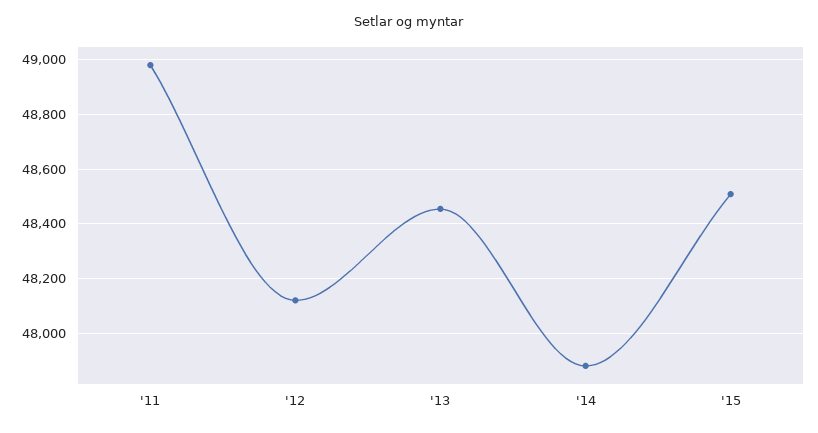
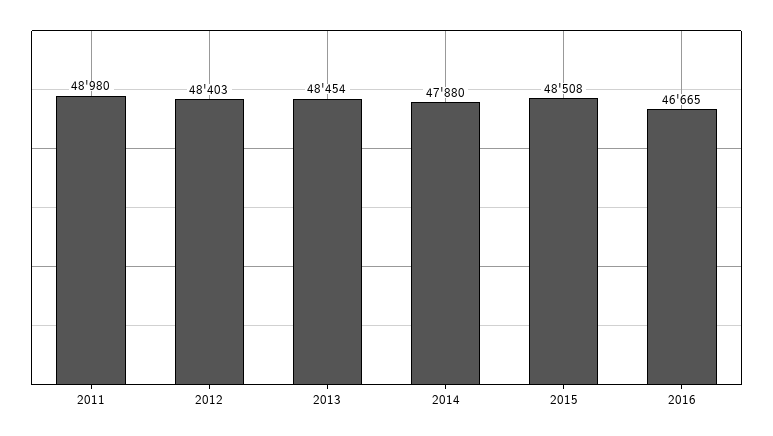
'12: 48125 -> 48403
2016: none -> 46665

